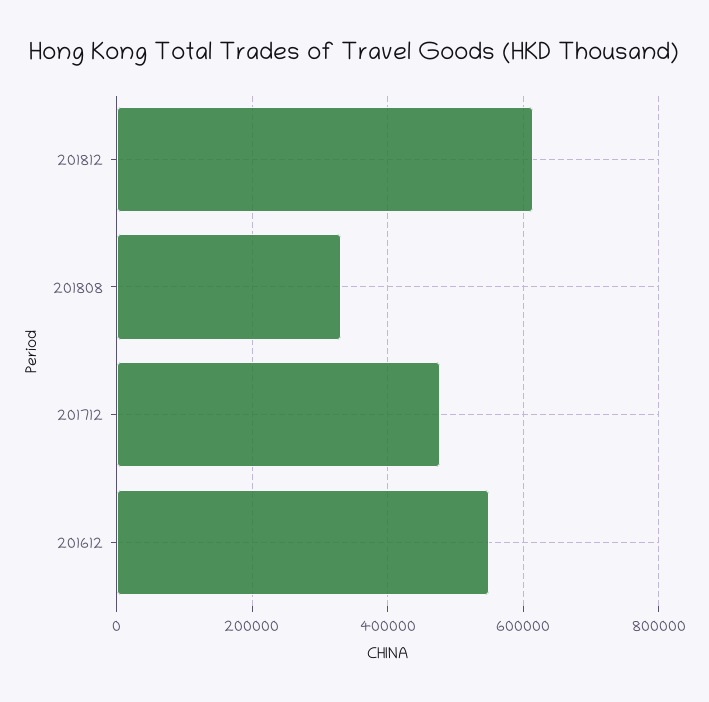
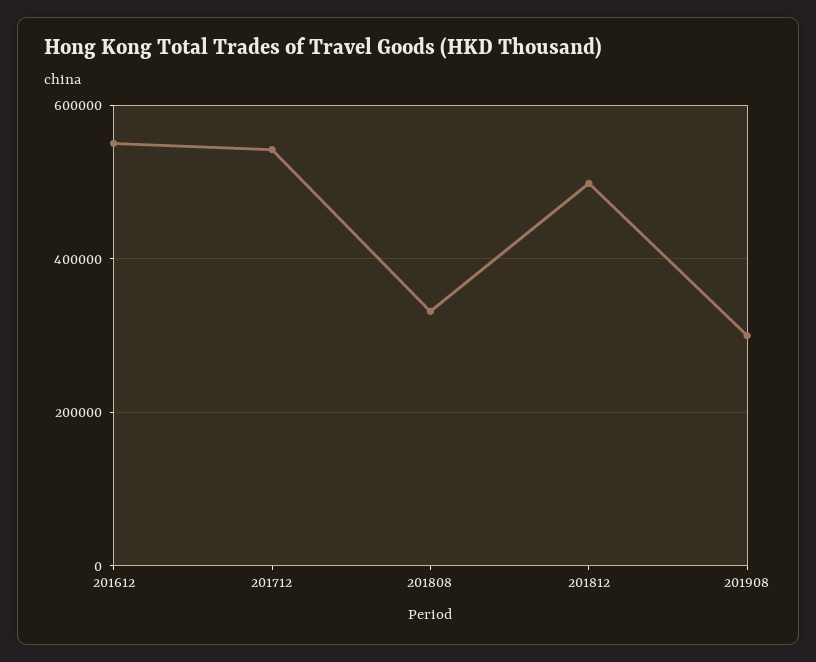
201812: 620000 -> 500000
201712: 480000 -> 540000
201908: none -> 300000

